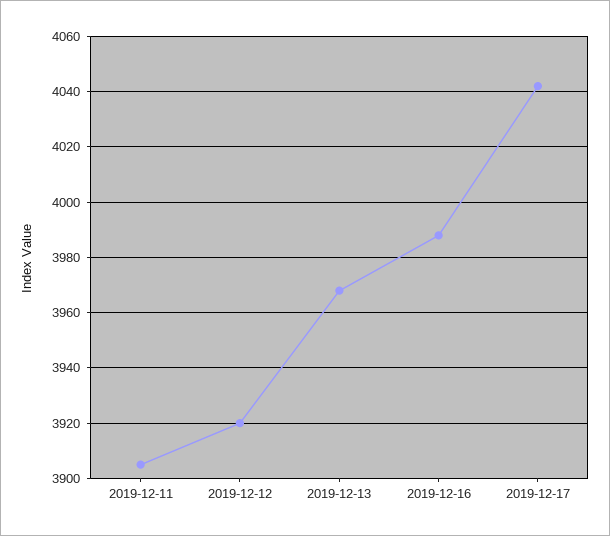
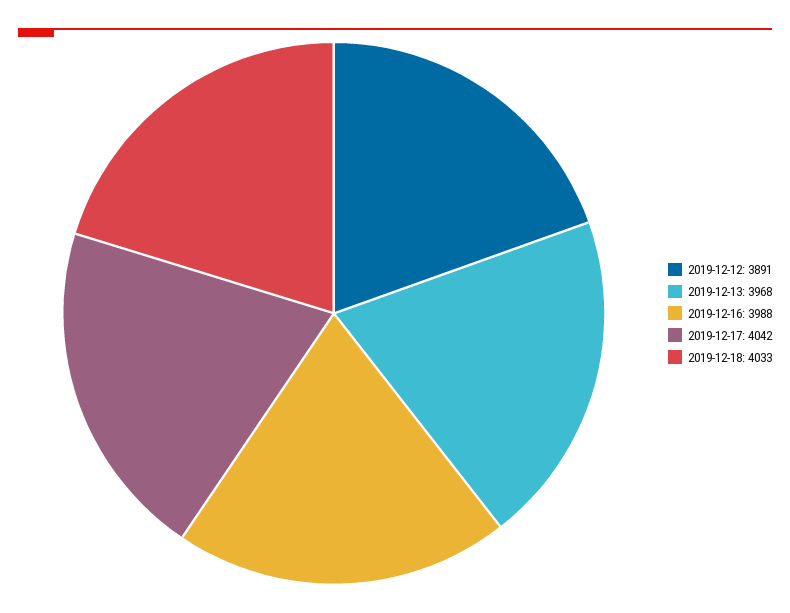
2019-12-11: 3905 -> none
2019-12-12: 3920 -> 3891
2019-12-18: none -> 4033

